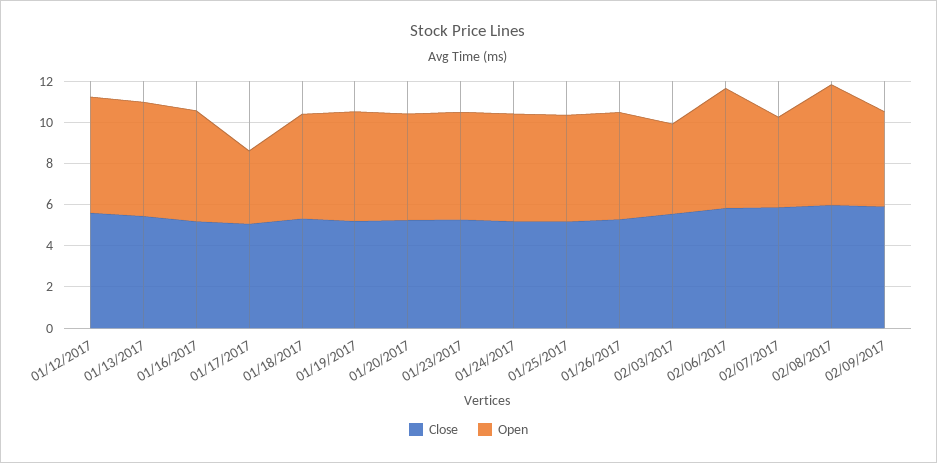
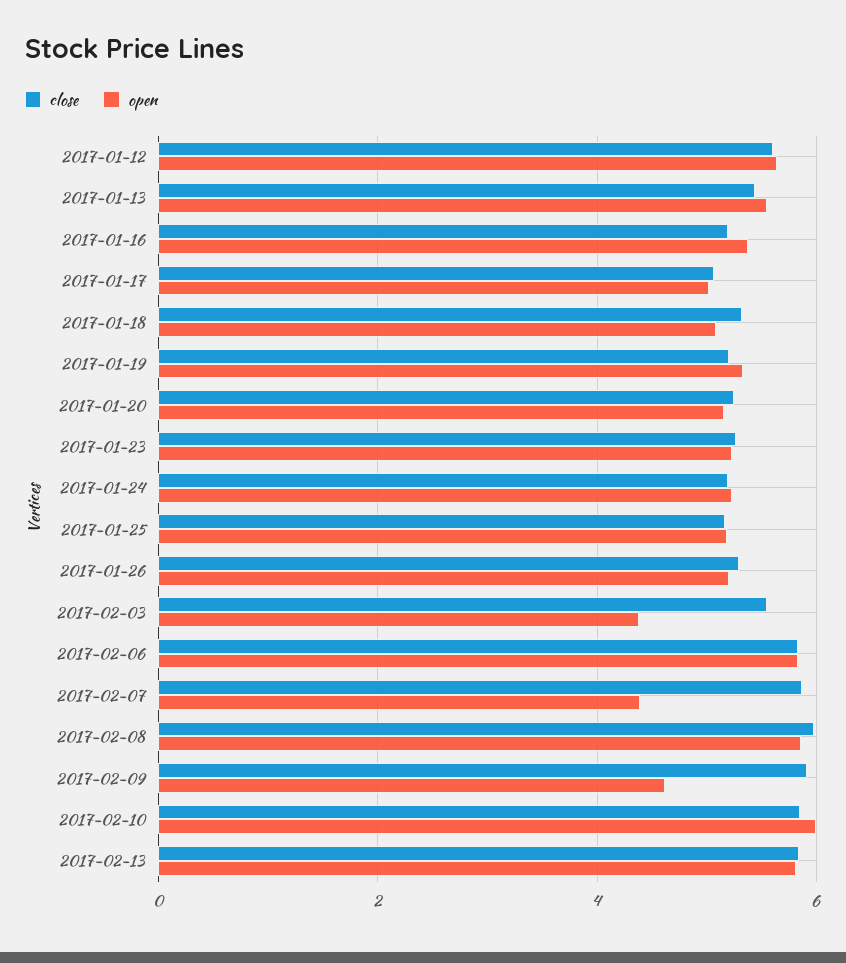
Open, 01/17/2017: 3.5 -> 5
Close, 2017-02-10: none -> 5.8
Open, 2017-02-10: none -> 6
Close, 2017-02-13: none -> 5.8
Open, 2017-02-13: none -> 5.8

